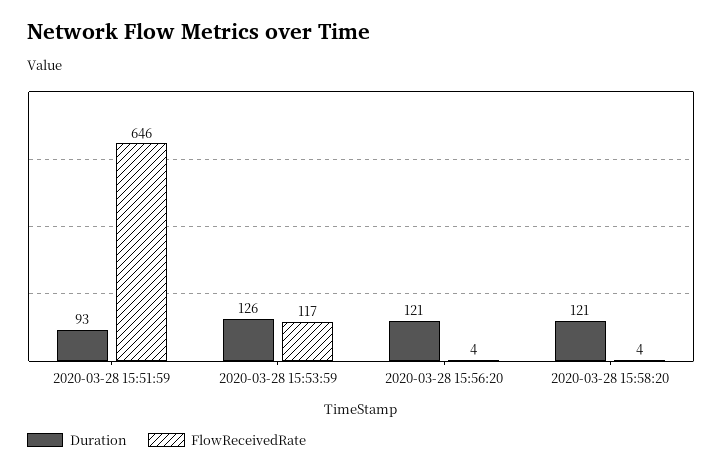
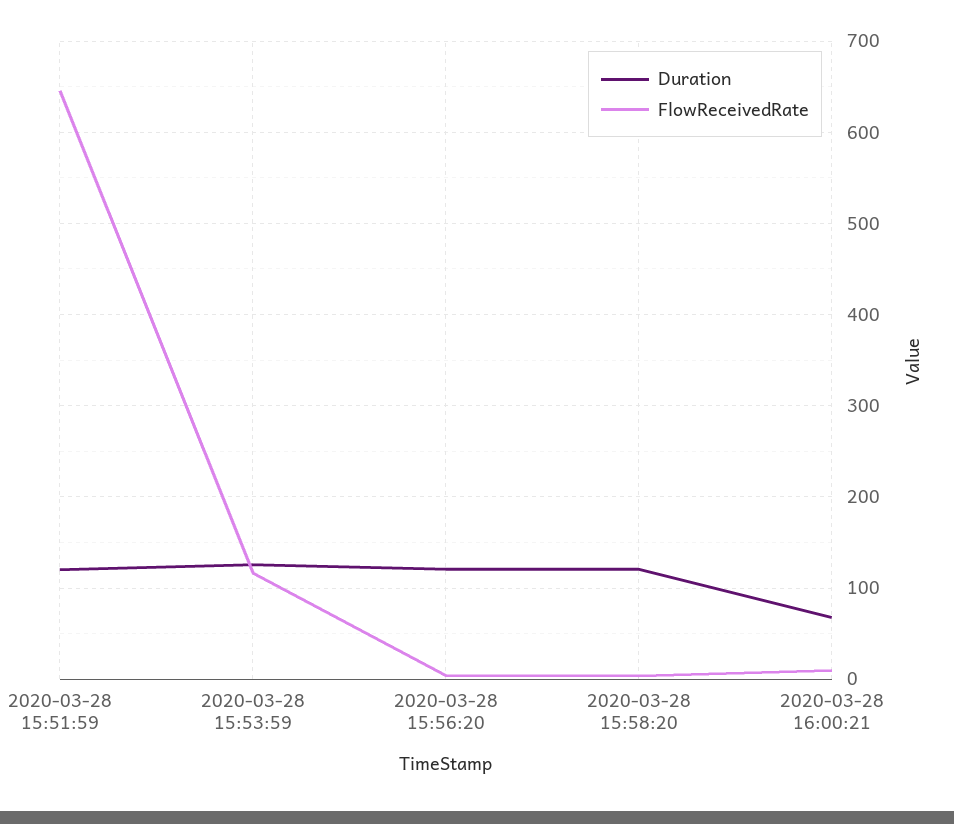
Duration, 2020-03-28 15:51:59: 93 -> 120
Duration, 2020-03-28 16:00:21: none -> 70
FlowReceivedRate, 2020-03-28 16:00:21: none -> 10

